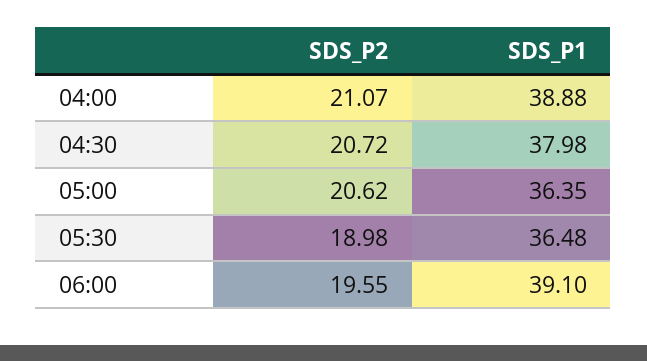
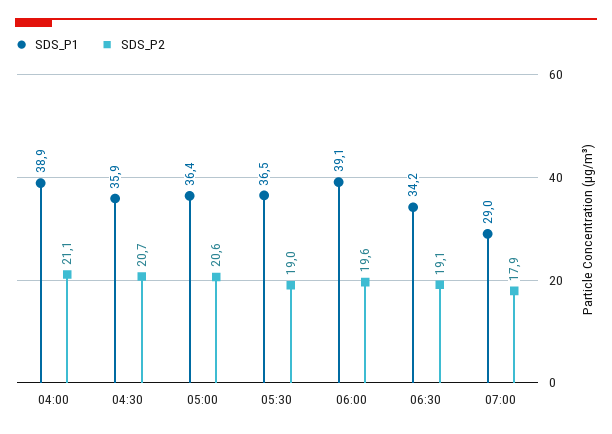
SDS_P1, 04:30: 37.98 -> 35.9
SDS_P1, 06:30: none -> 34.2
SDS_P2, 06:30: none -> 19.1
SDS_P1, 07:00: none -> 29
SDS_P2, 07:00: none -> 17.9

